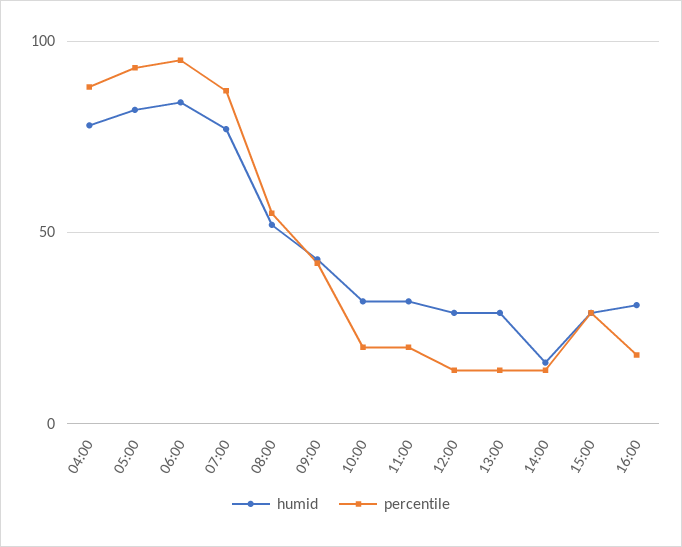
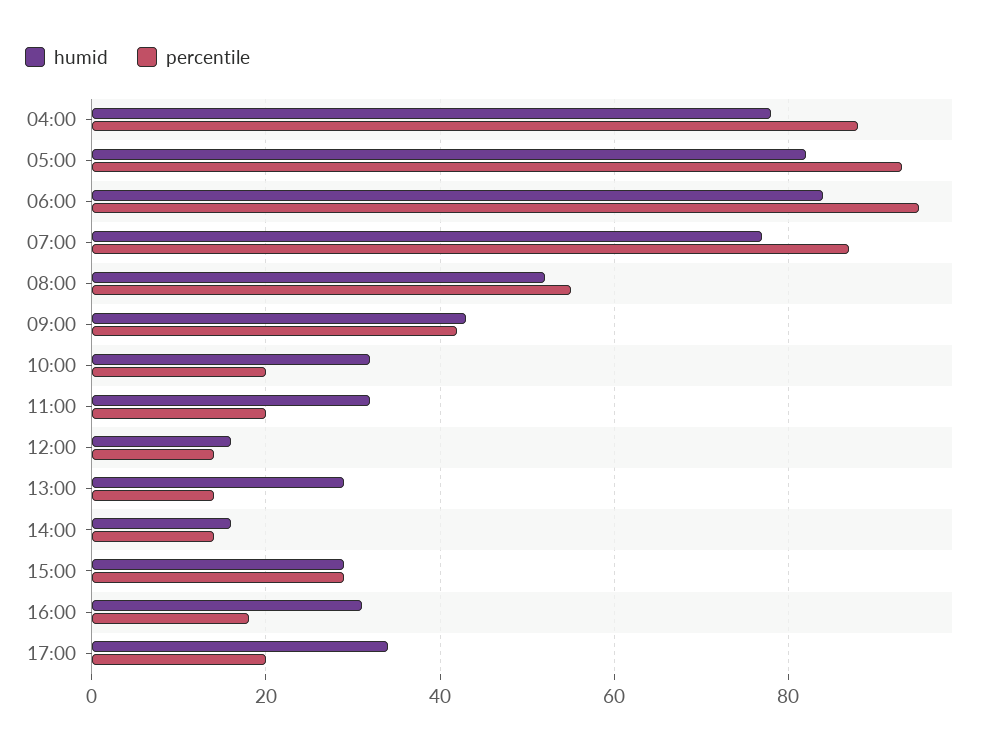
humid, 12:00: 30 -> 15
humid, 17:00: none -> 35
percentile, 17:00: none -> 20

